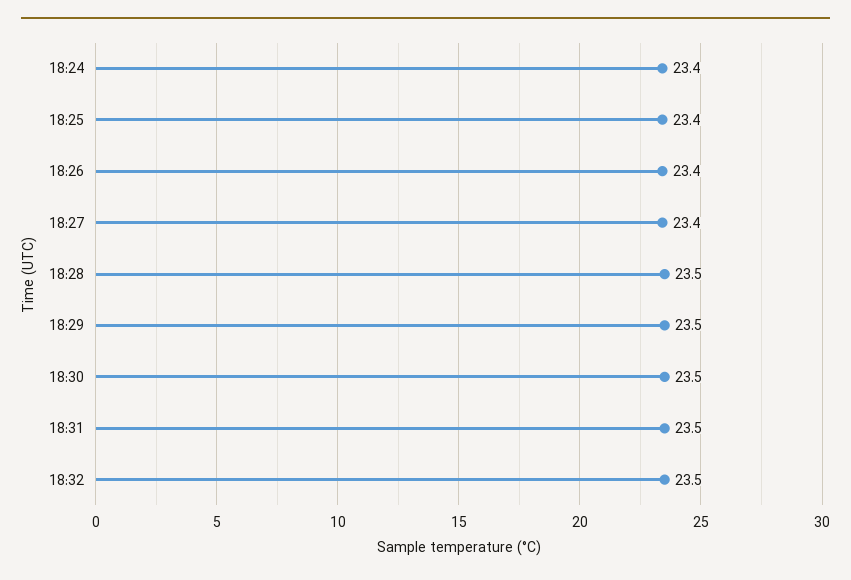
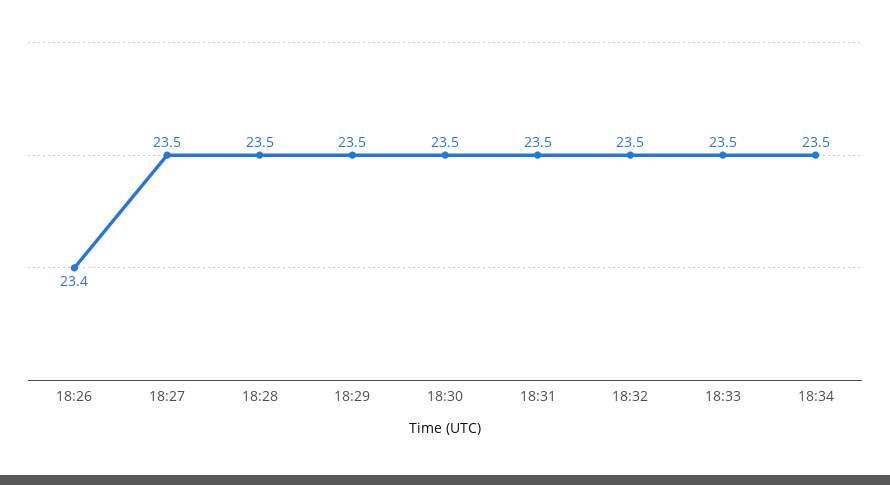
18:24: 23.4 -> none
18:25: 23.4 -> none
18:27: 23.4 -> 23.5
18:33: none -> 23.5
18:34: none -> 23.5

